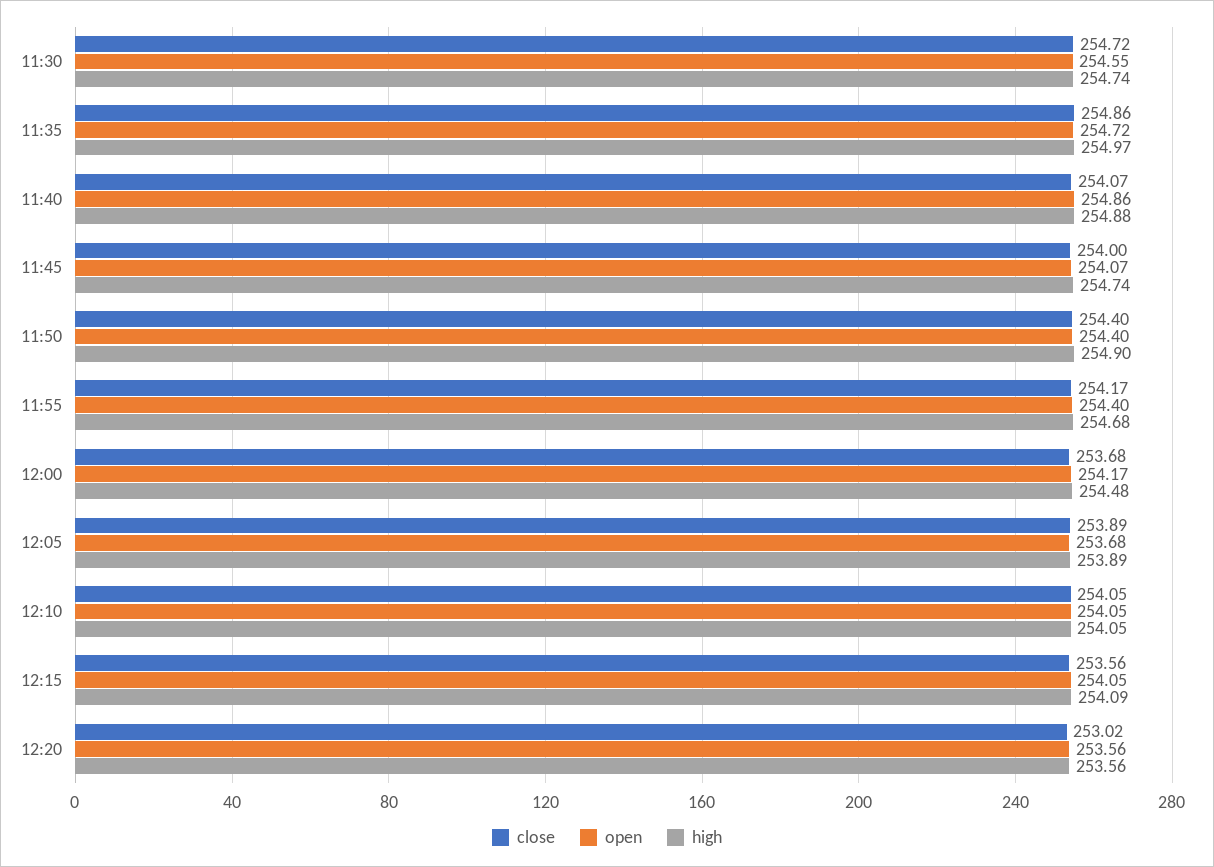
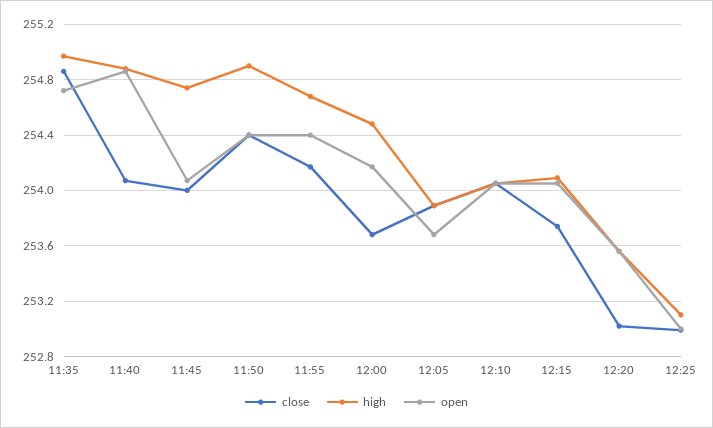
close, 11:30: 254.72 -> none
open, 11:30: 254.55 -> none
high, 11:30: 254.74 -> none
close, 12:15: 253.56 -> 253.75
close, 12:25: none -> 253
high, 12:25: none -> 253.1
open, 12:25: none -> 253

